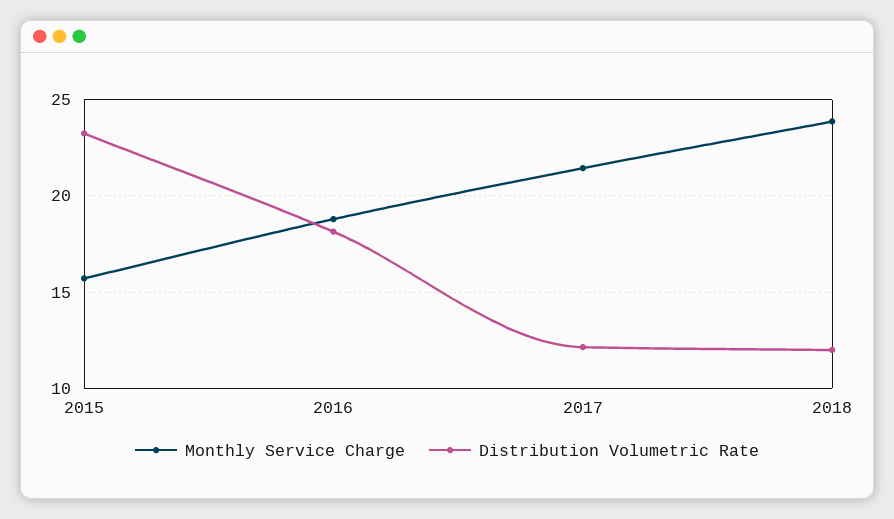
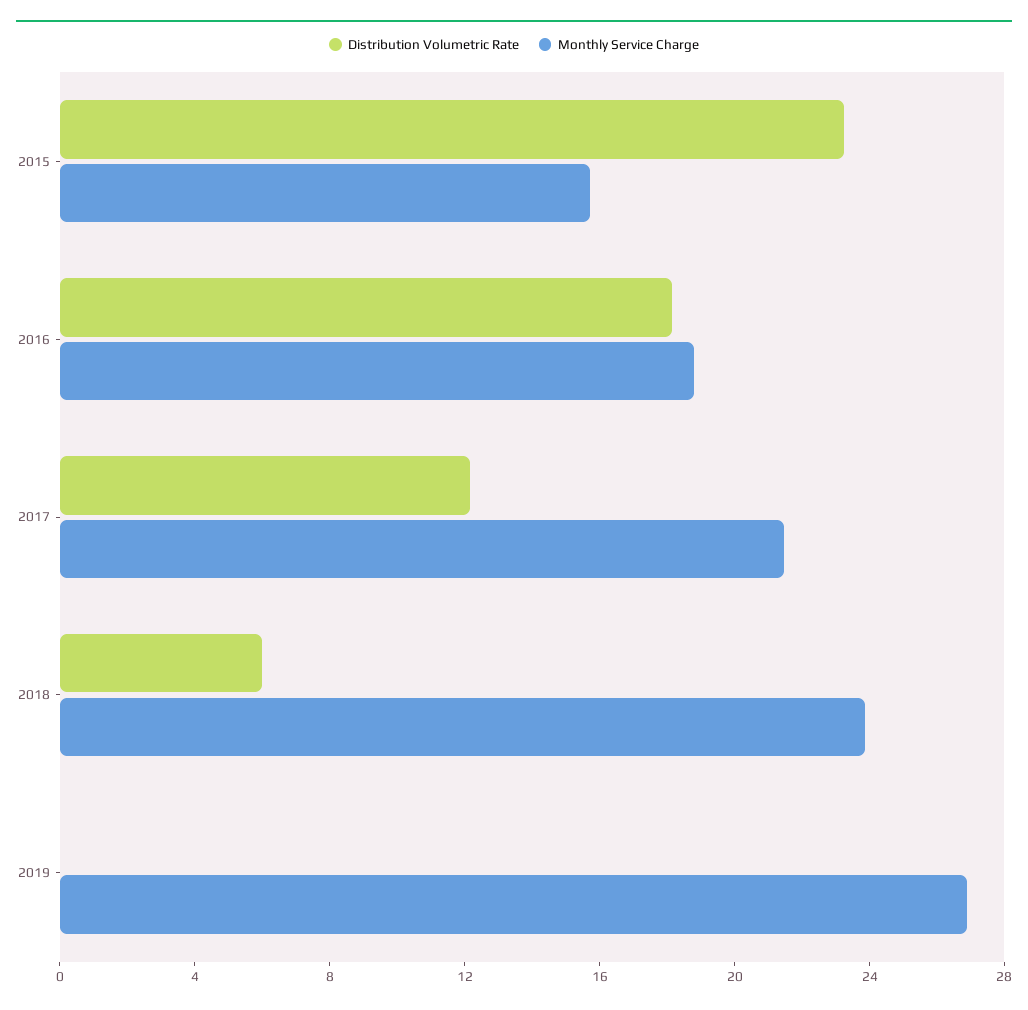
Distribution Volumetric Rate, 2018: 12 -> 6
Distribution Volumetric Rate, 2019: none -> 0
Monthly Service Charge, 2019: none -> 27

